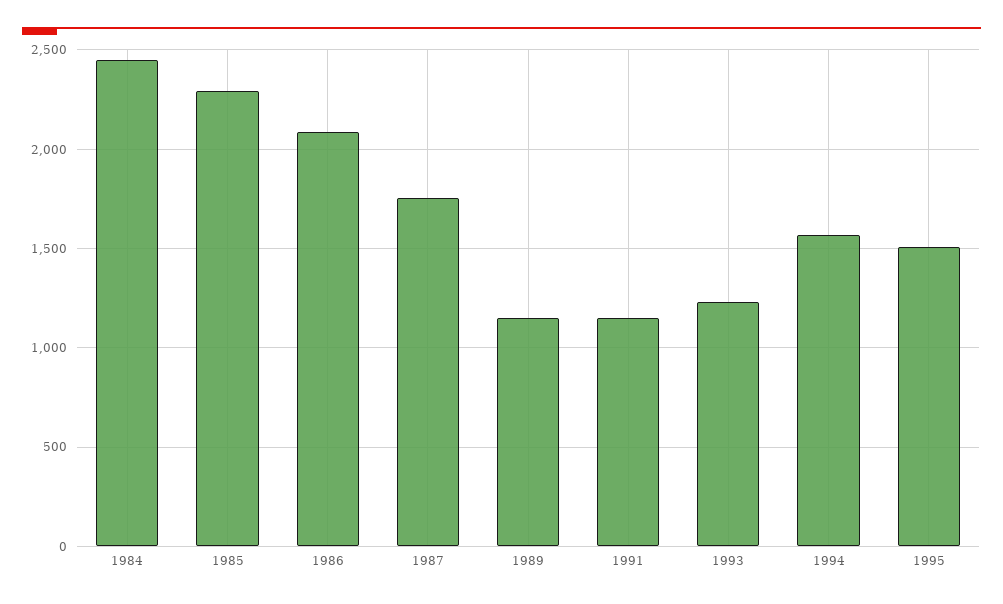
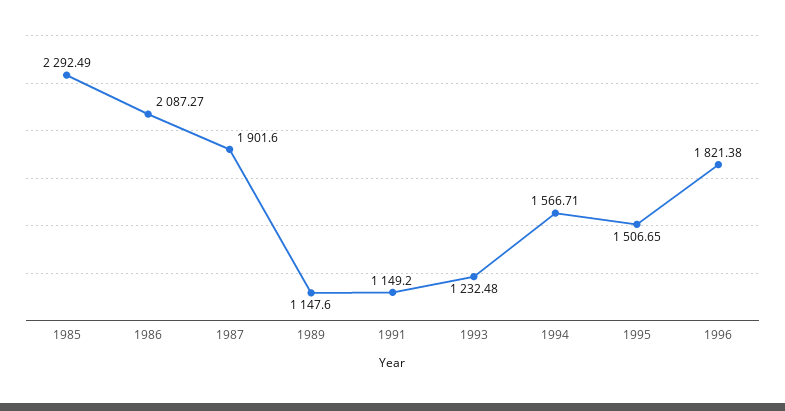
1984: 2450 -> none
1987: 1750 -> 1901.6
1996: none -> 1821.38

